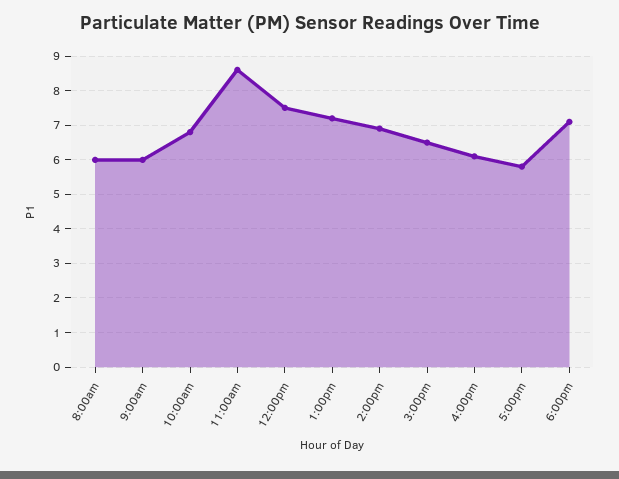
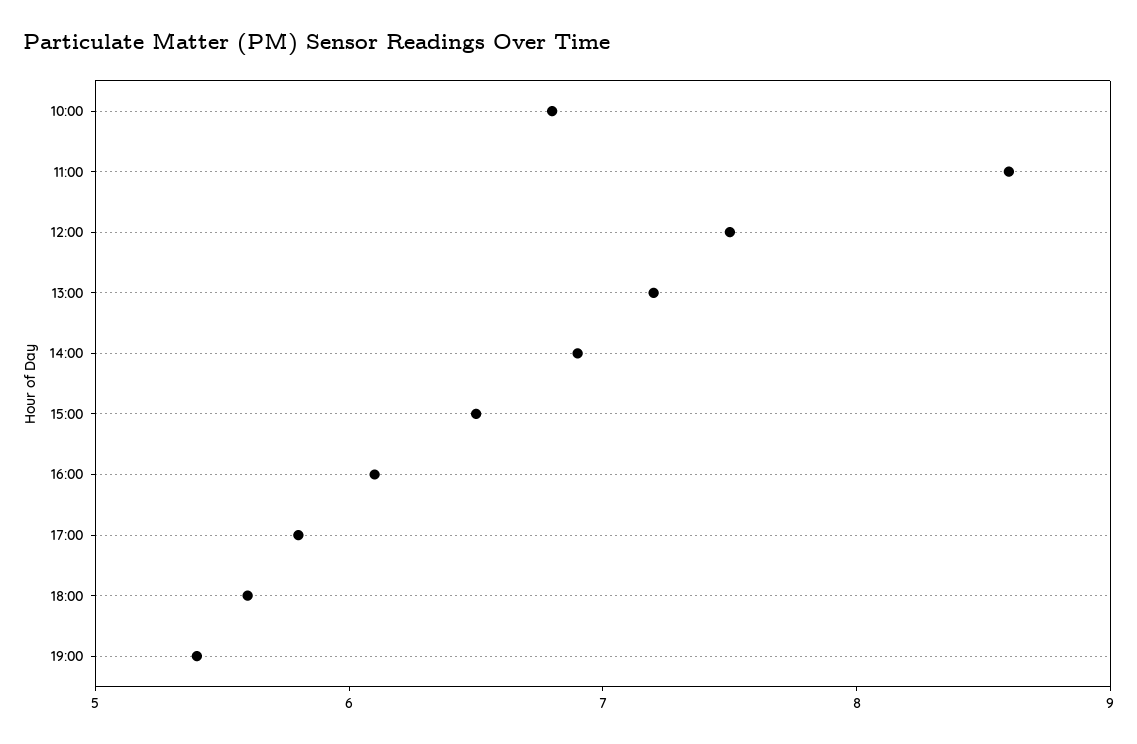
8:00am: 6 -> none
9:00am: 6 -> none
6:00pm: 7 -> 5.6
19:00: none -> 5.4

